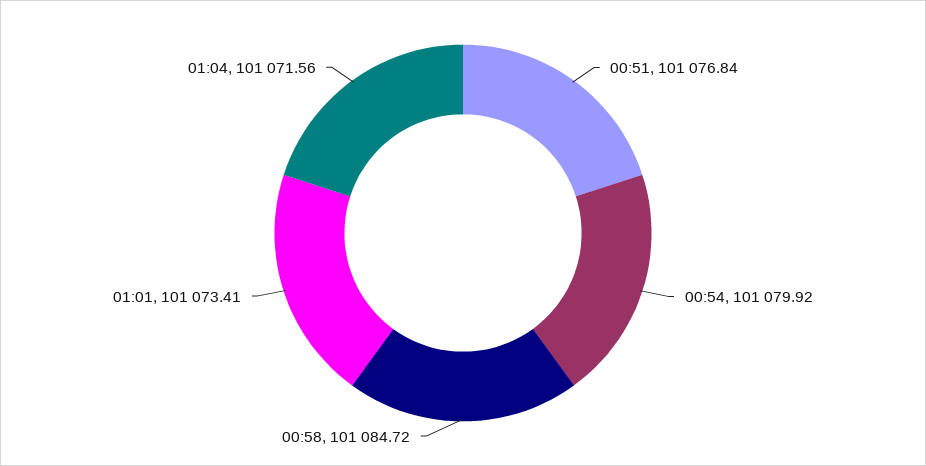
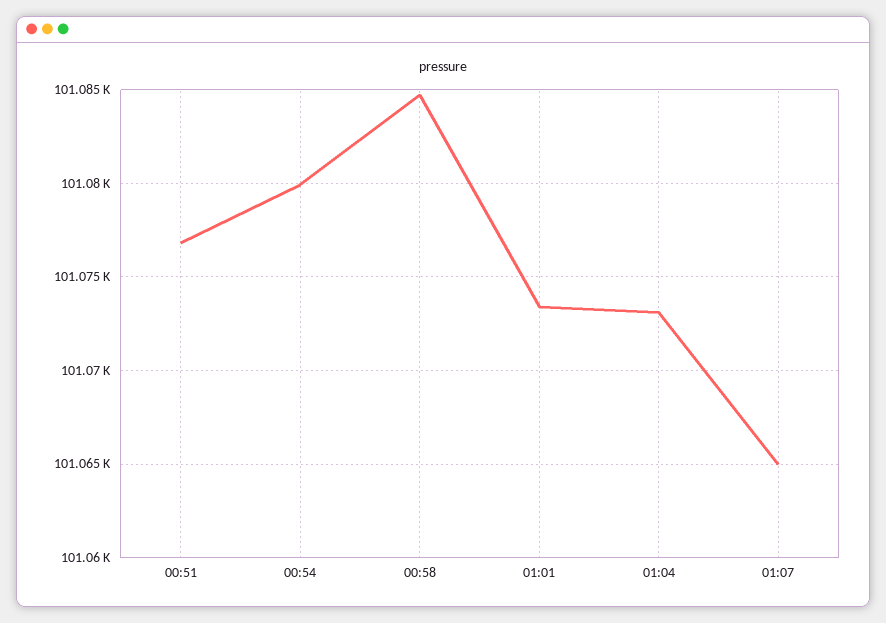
01:04: 101071.56 -> 101073
01:07: none -> 101065

